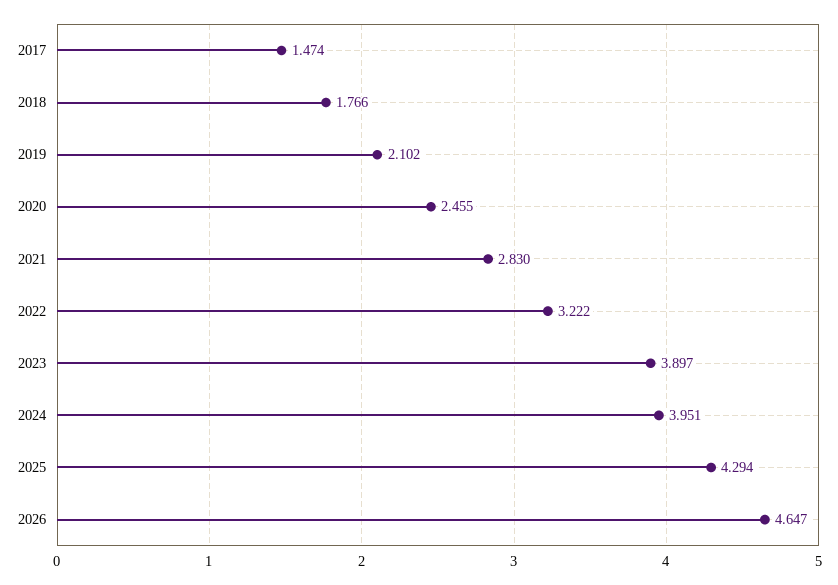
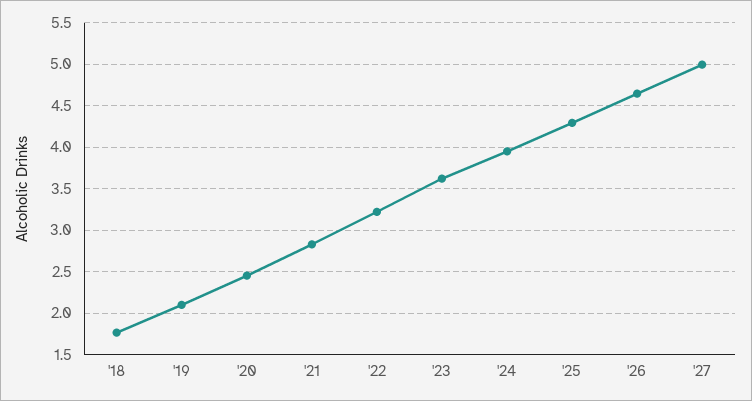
2017: 1.474 -> none
2023: 3.897 -> 3.6
'27: none -> 5

